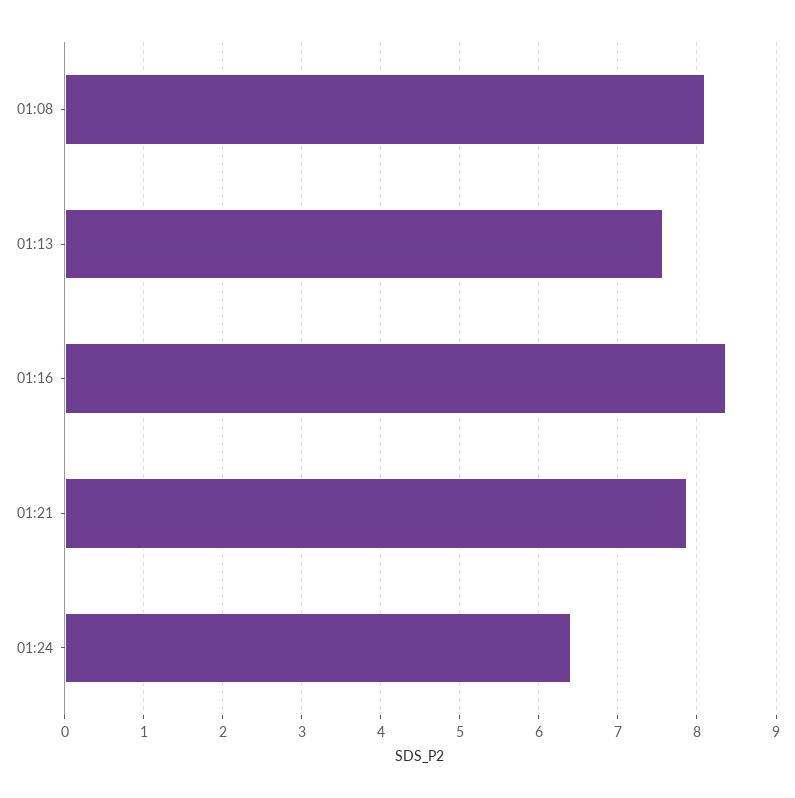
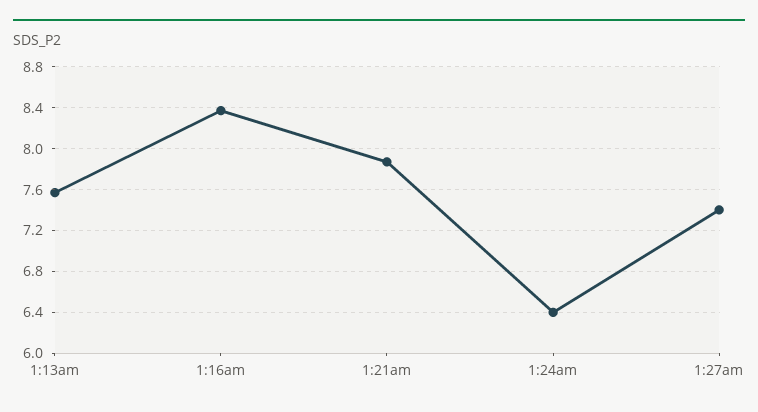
01:08: 8.1 -> none
1:27am: none -> 7.4

